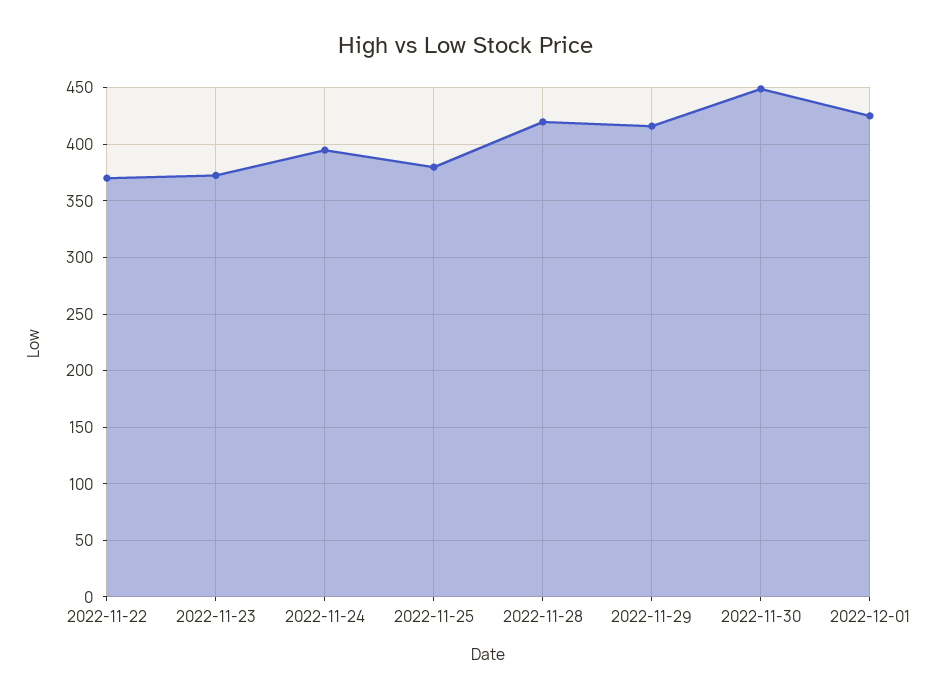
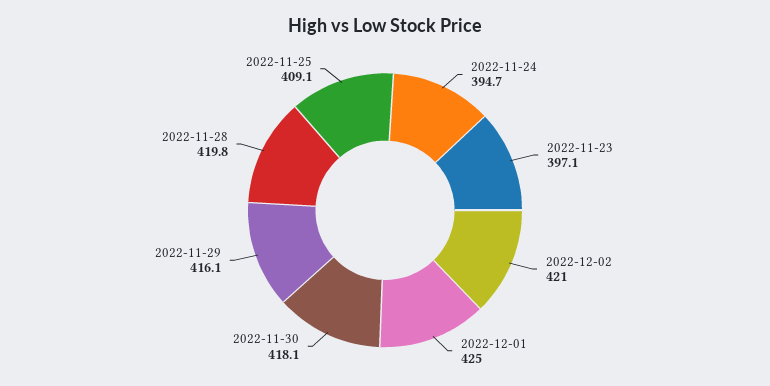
2022-11-22: 370 -> none
2022-11-23: 370 -> 397.1
2022-11-25: 380 -> 409.1
2022-11-30: 450 -> 418.1
2022-12-02: none -> 421

